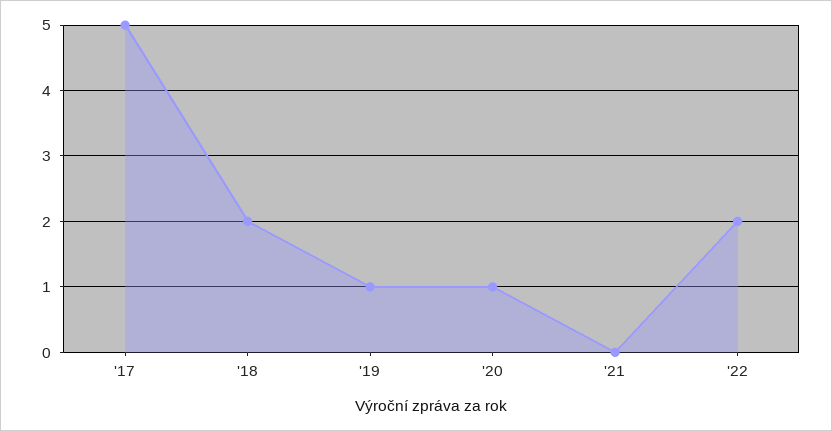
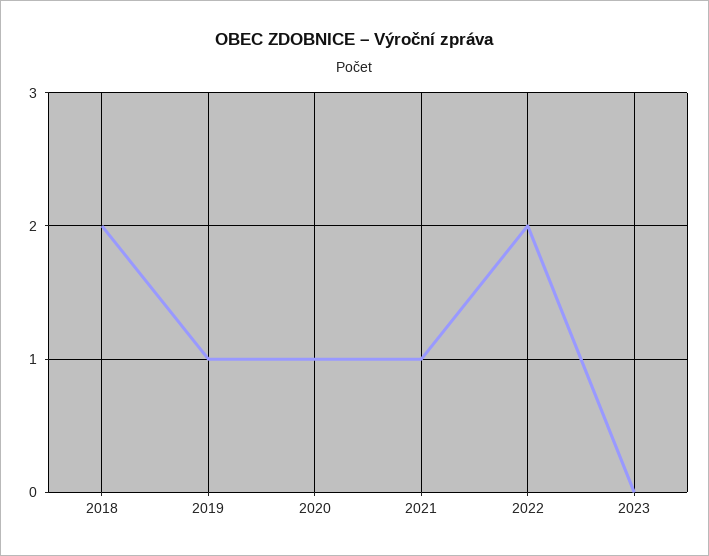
'17: 5 -> none
'21: 0 -> 1
2023: none -> 0

